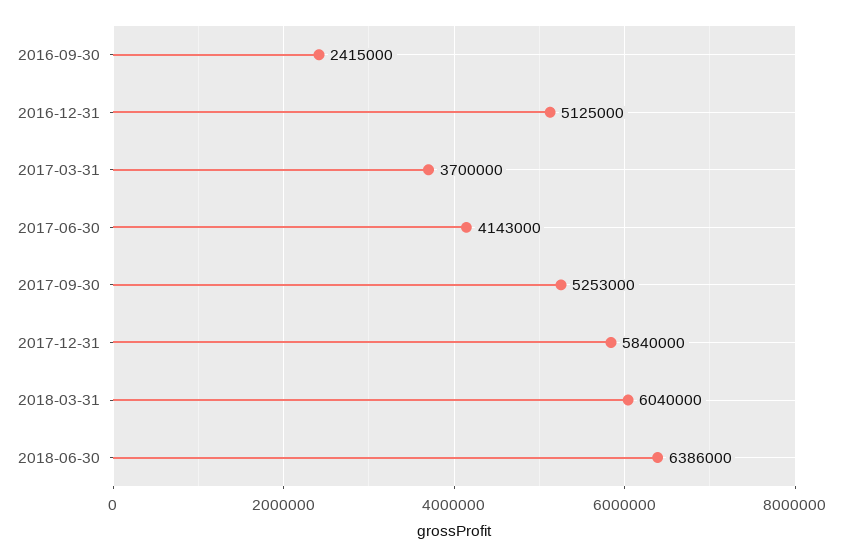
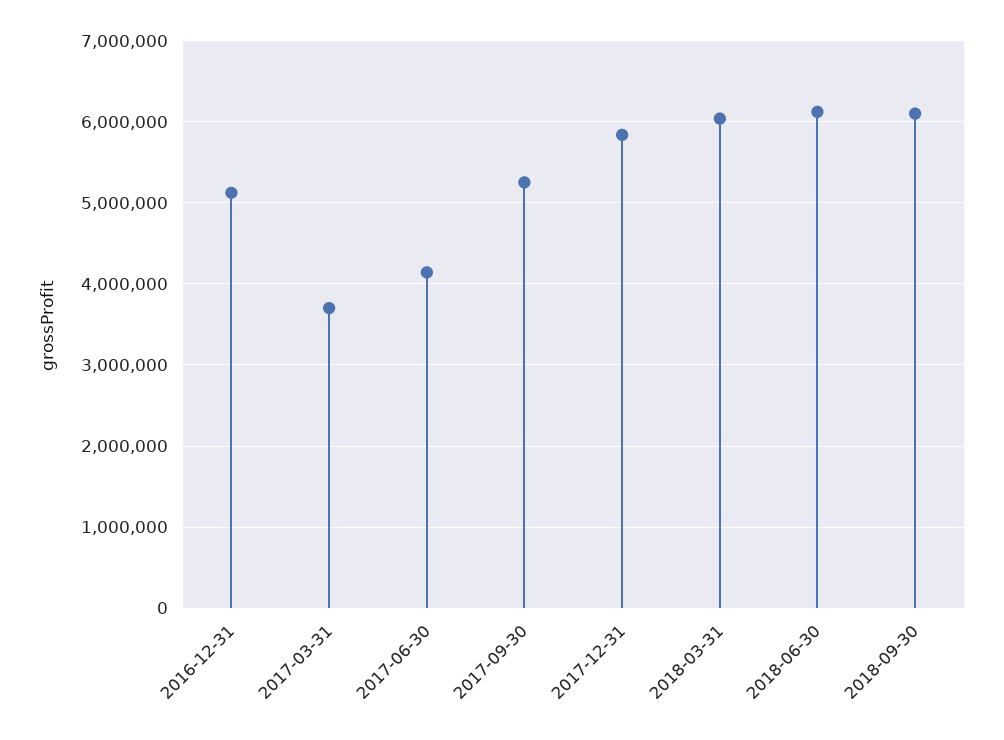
2016-09-30: 2415000 -> none
2018-06-30: 6386000 -> 6100000
2018-09-30: none -> 6100000

